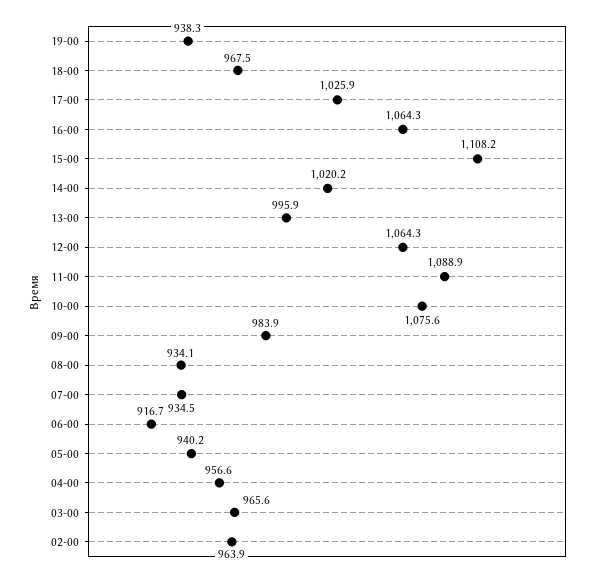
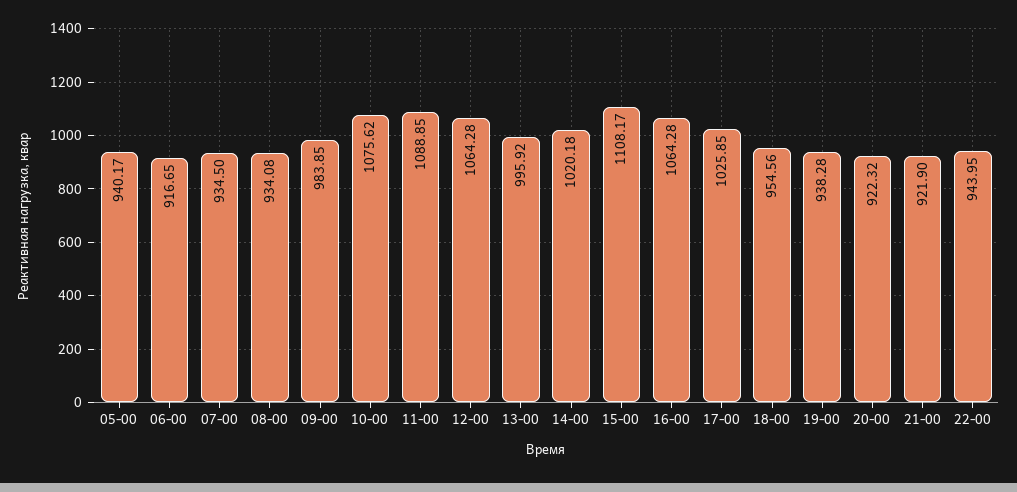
18-00: 967.5 -> 954.56
04-00: 956.6 -> none
03-00: 965.6 -> none
02-00: 963.9 -> none
20-00: none -> 922.32
21-00: none -> 921.9
22-00: none -> 943.95

